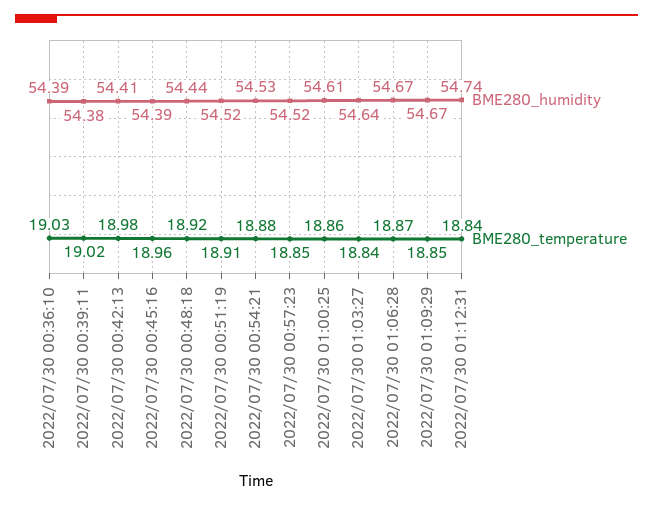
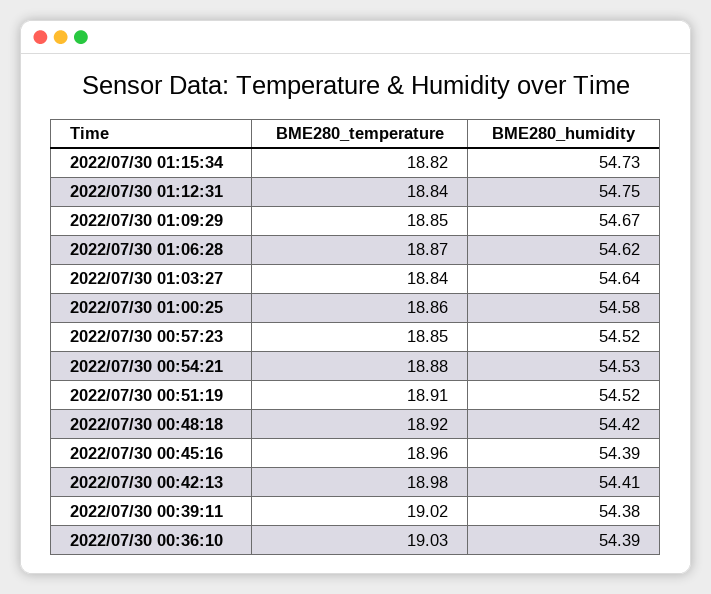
BME280_humidity, 2022/07/30 00:48:18: 54.44 -> 54.42
BME280_humidity, 2022/07/30 01:00:25: 54.61 -> 54.58
BME280_humidity, 2022/07/30 01:06:28: 54.67 -> 54.62
BME280_humidity, 2022/07/30 01:12:31: 54.74 -> 54.75
BME280_temperature, 2022/07/30 01:15:34: none -> 18.82
BME280_humidity, 2022/07/30 01:15:34: none -> 54.73

